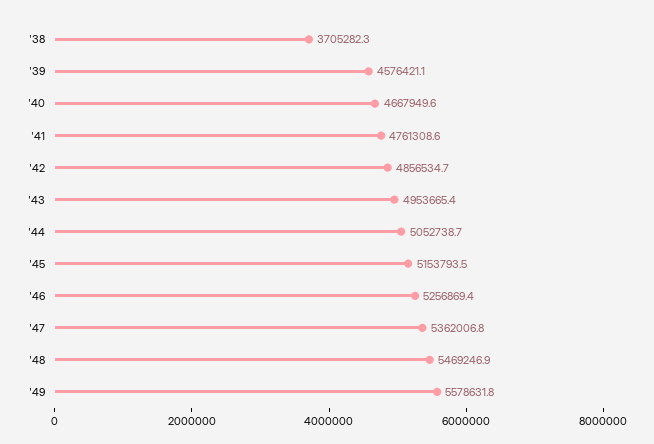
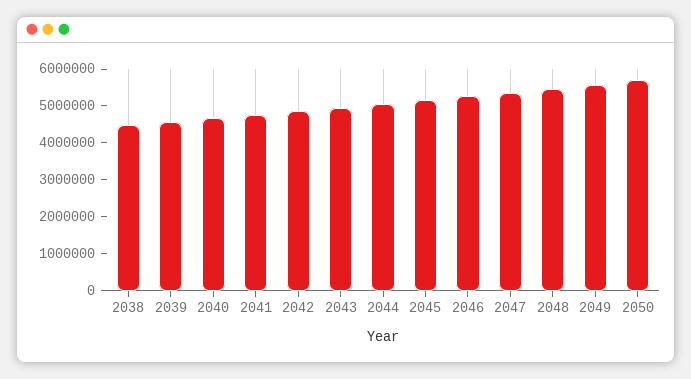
'38: 3705282.3 -> 4500000
2050: none -> 5750000

